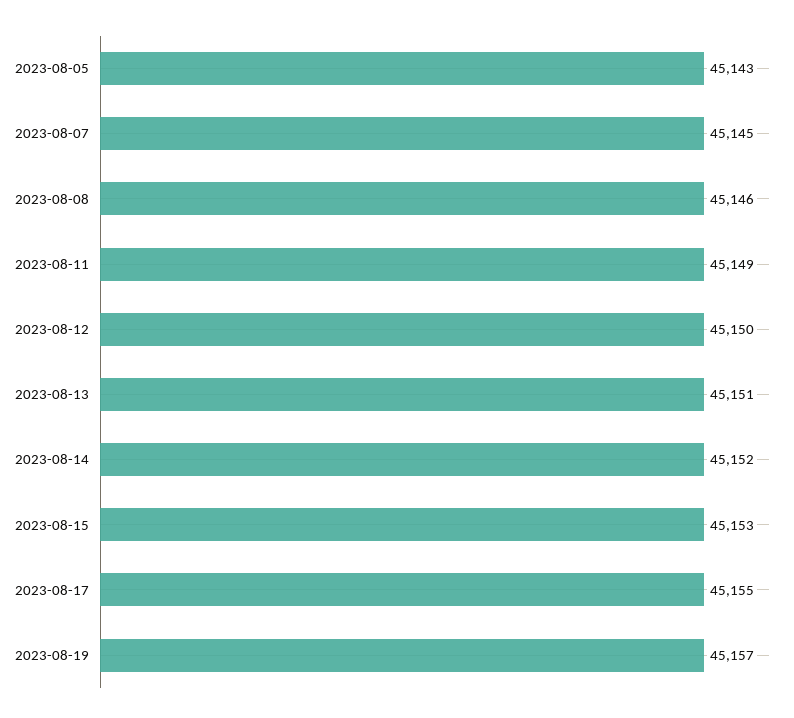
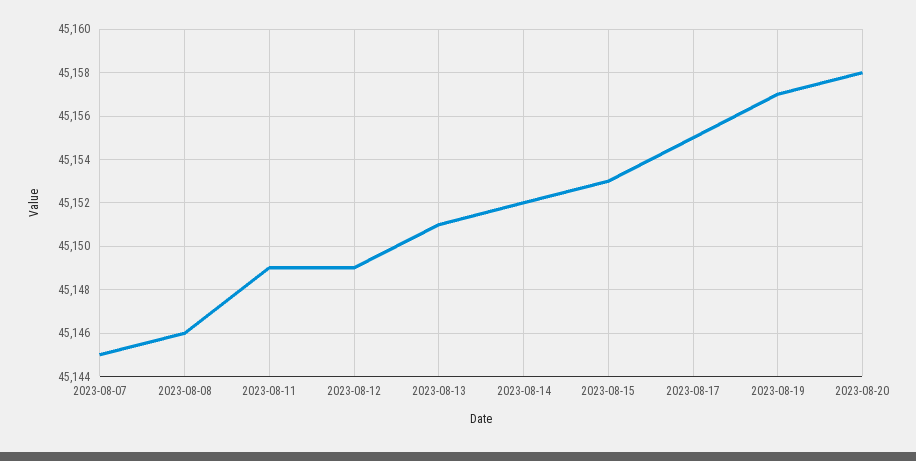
2023-08-05: 45143 -> none
2023-08-12: 45150 -> 45149
2023-08-20: none -> 45158

